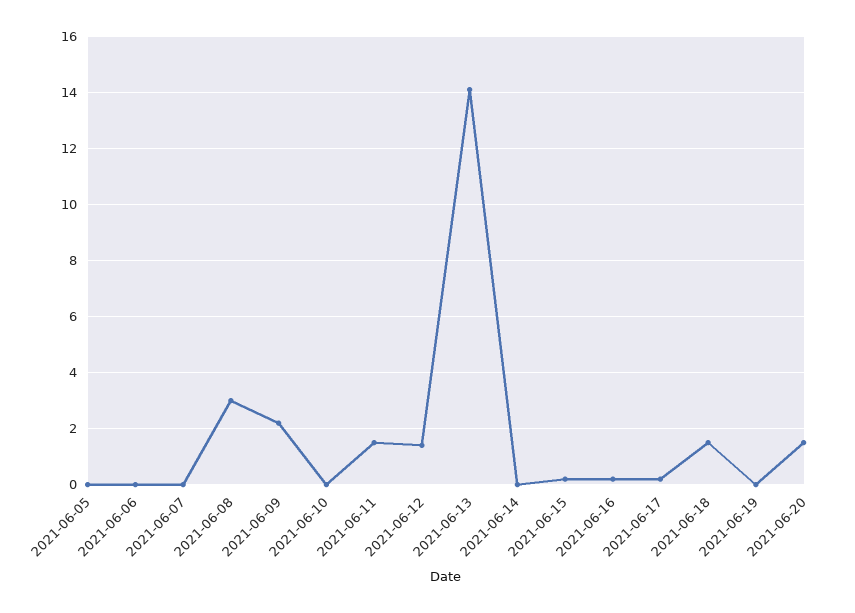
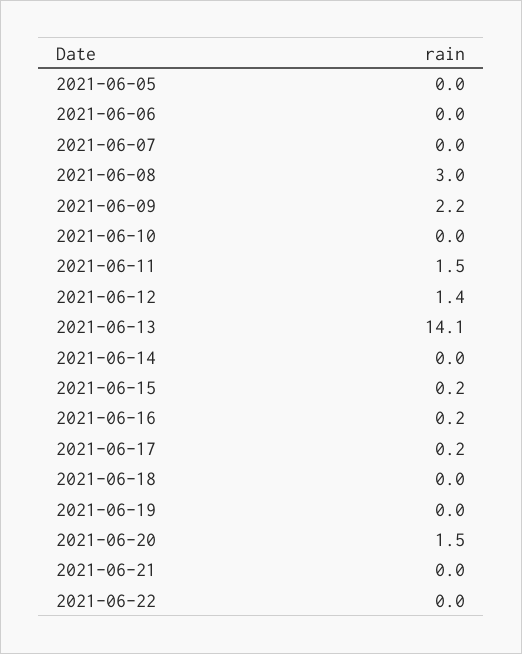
2021-06-18: 1.5 -> 0
2021-06-21: none -> 0
2021-06-22: none -> 0

